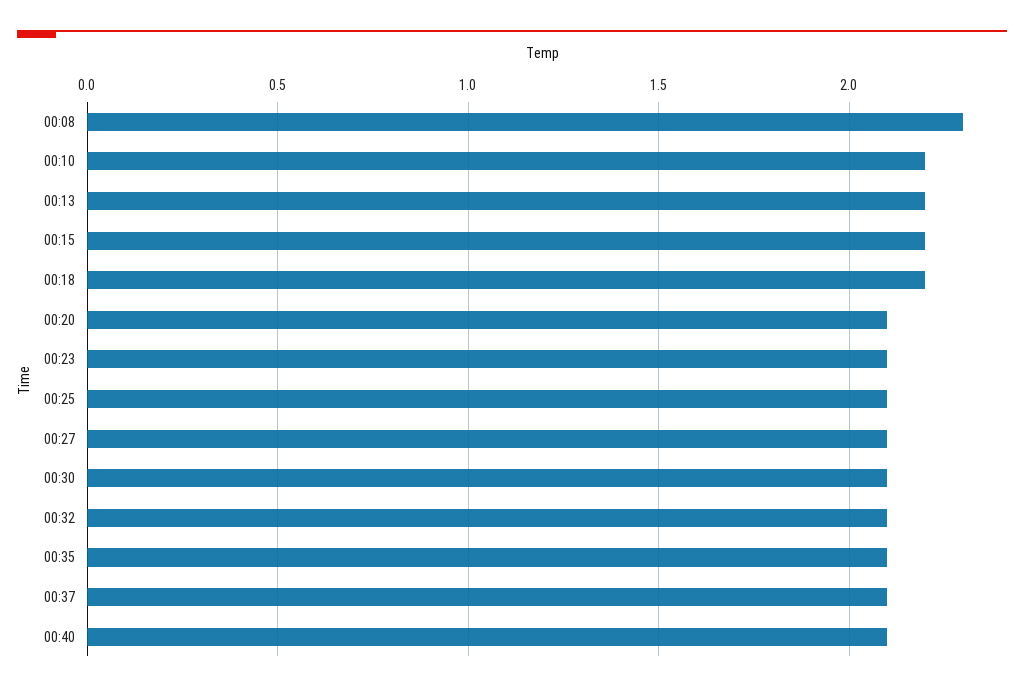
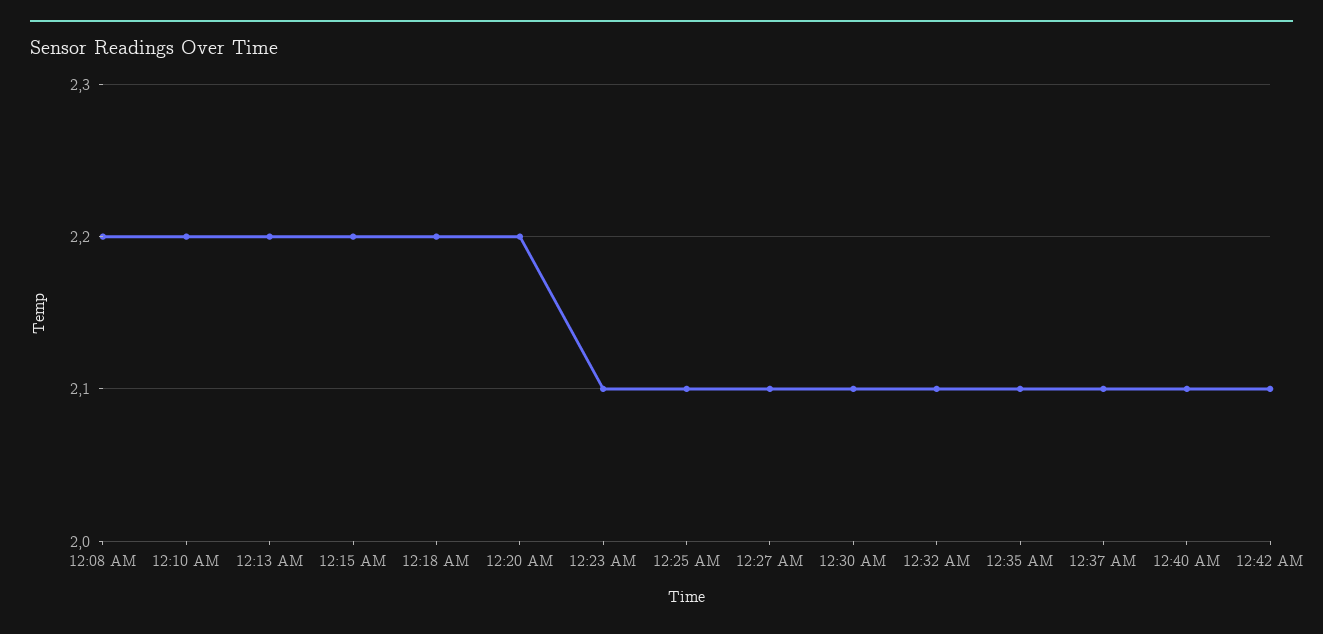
00:08: 2.3 -> 2.2
00:20: 2.1 -> 2.2
12:42 AM: none -> 2.1

